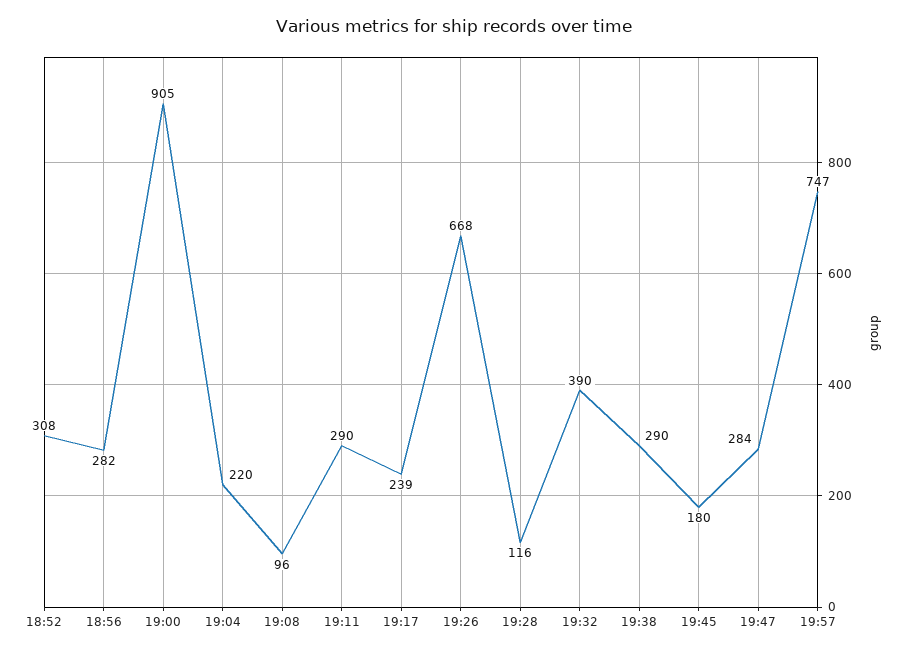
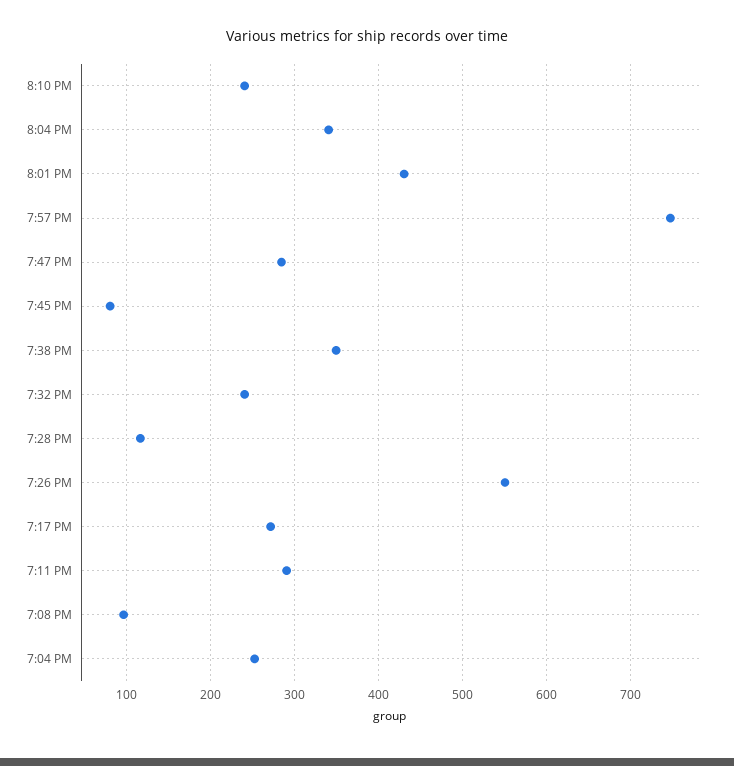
18:52: 308 -> none
18:56: 282 -> none
19:00: 905 -> none
19:04: 220 -> 250
19:17: 239 -> 270
19:26: 668 -> 550
19:32: 390 -> 240
19:38: 290 -> 350
19:45: 180 -> 80
8:10 PM: none -> 240
8:04 PM: none -> 340
8:01 PM: none -> 430

